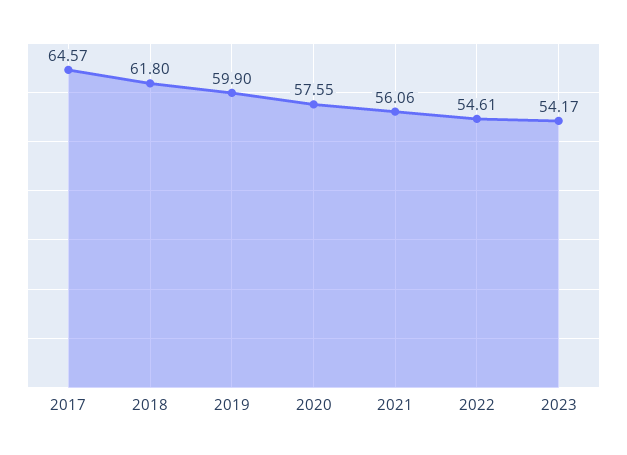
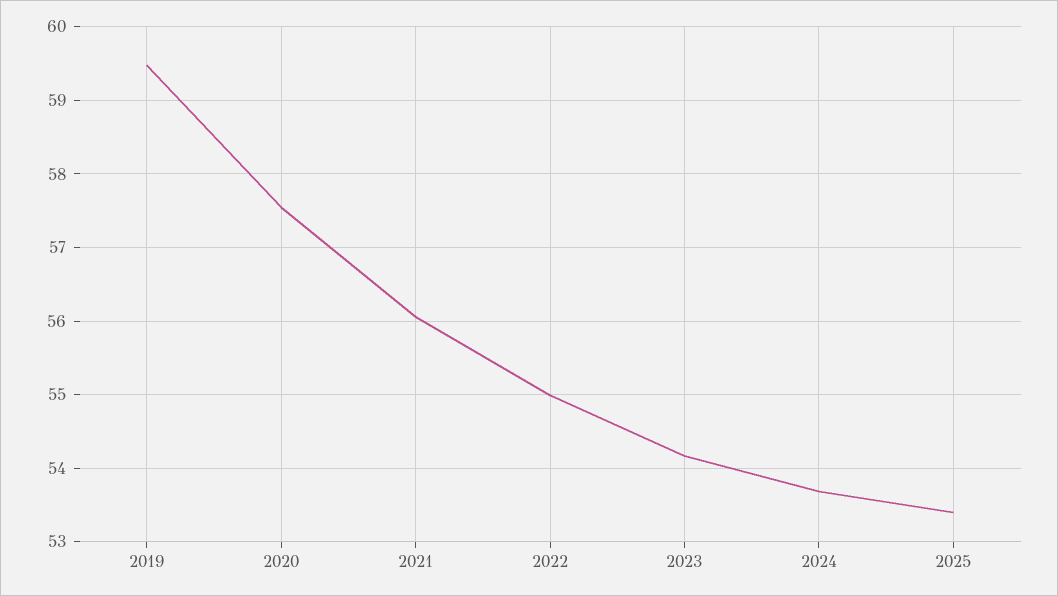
2017: 64.57 -> none
2018: 61.8 -> none
2019: 59.9 -> 59.5
2022: 54.61 -> 55
2024: none -> 53.7
2025: none -> 53.4

